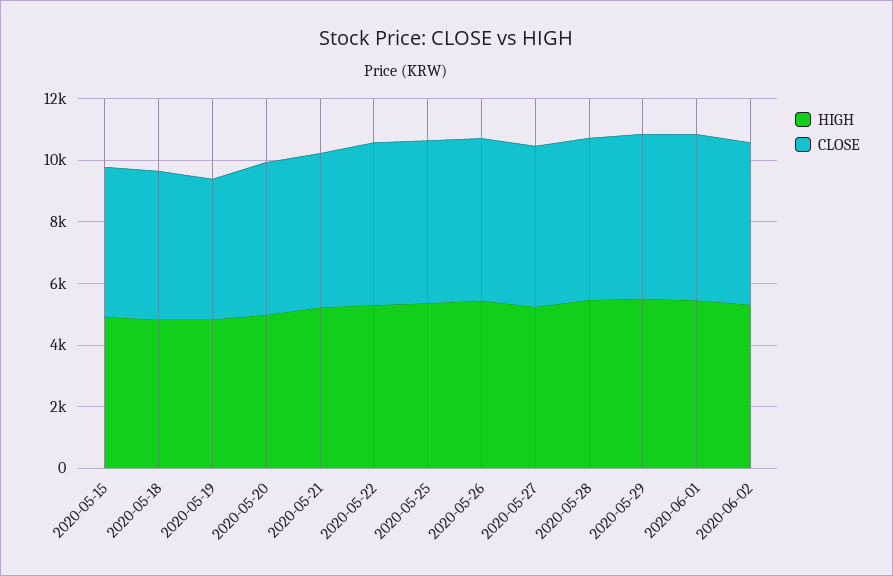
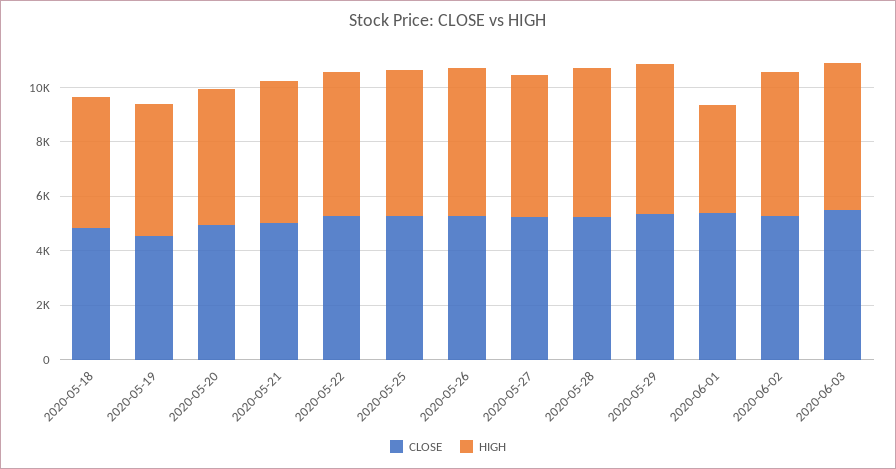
HIGH, 2020-05-15: 5000 -> none
CLOSE, 2020-05-15: 5000 -> none
HIGH, 2020-06-01: 5500 -> 4000
CLOSE, 2020-06-03: none -> 5500
HIGH, 2020-06-03: none -> 5500

